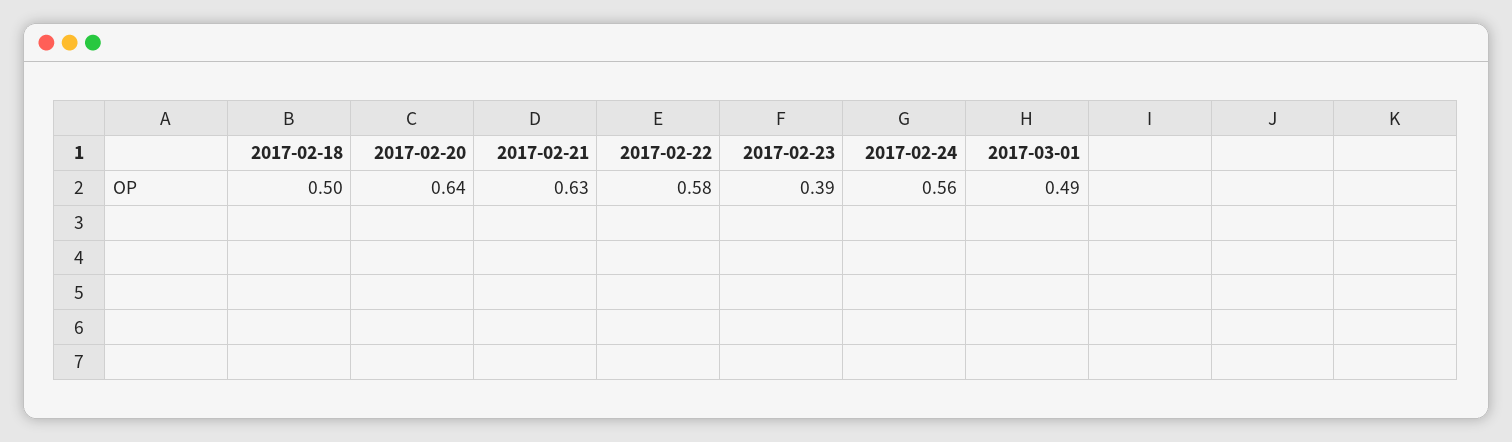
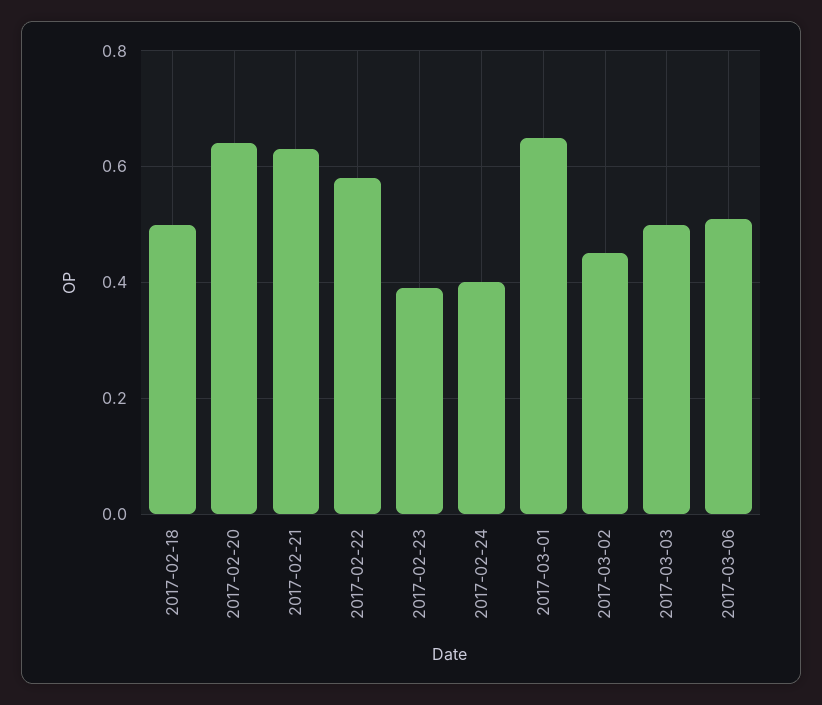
2017-02-24: 0.56 -> 0.4
2017-03-01: 0.49 -> 0.65
2017-03-02: none -> 0.45
2017-03-03: none -> 0.5
2017-03-06: none -> 0.5

